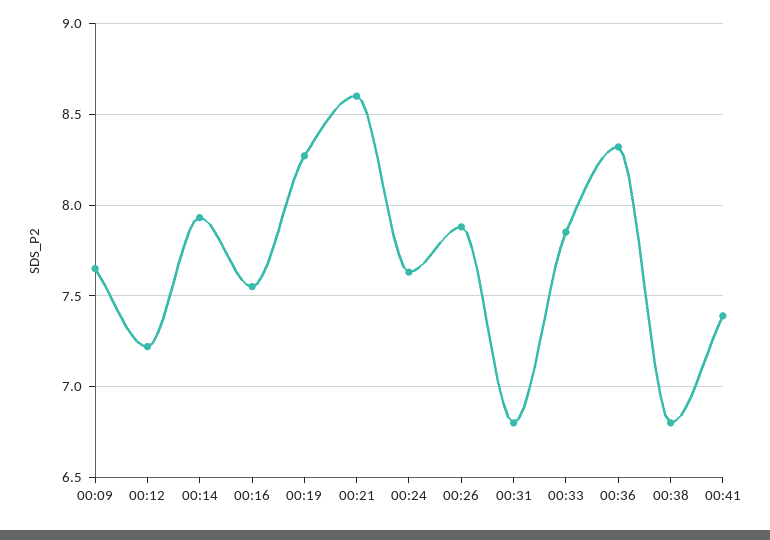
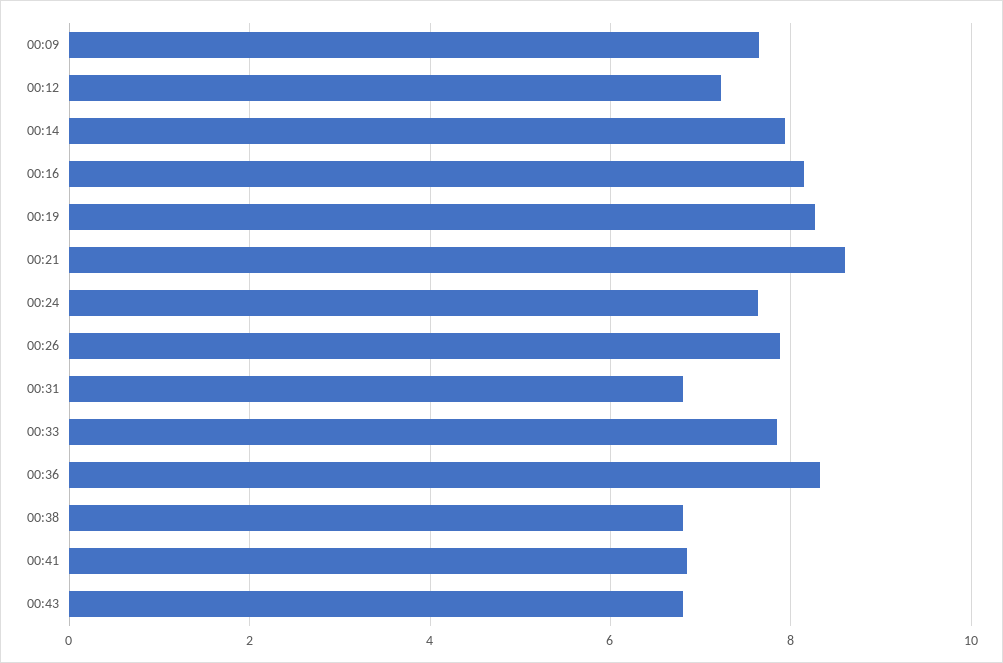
00:16: 7.55 -> 8.2
00:41: 7.4 -> 6.8
00:43: none -> 6.8

